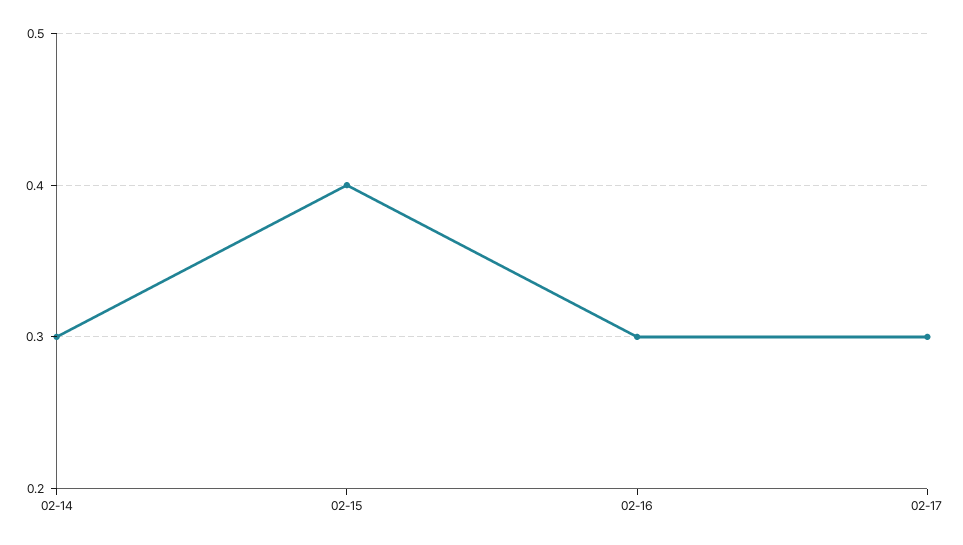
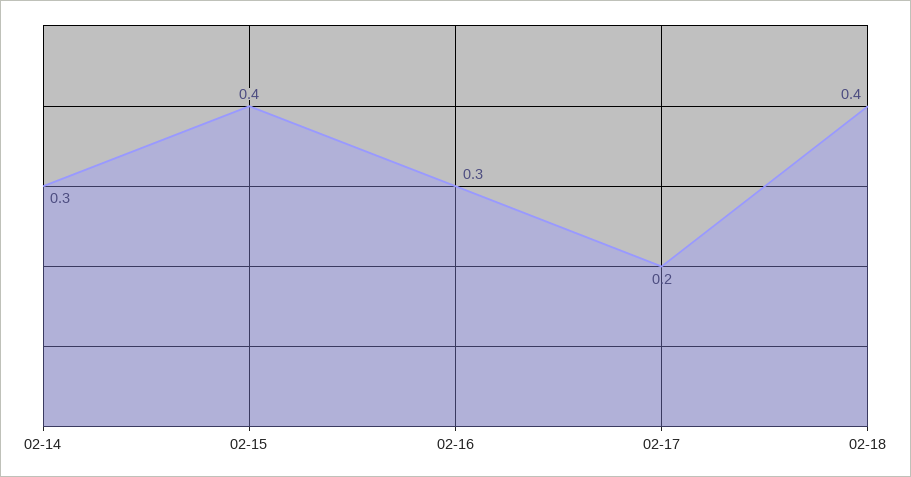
02-17: 0.3 -> 0.2
02-18: none -> 0.4

